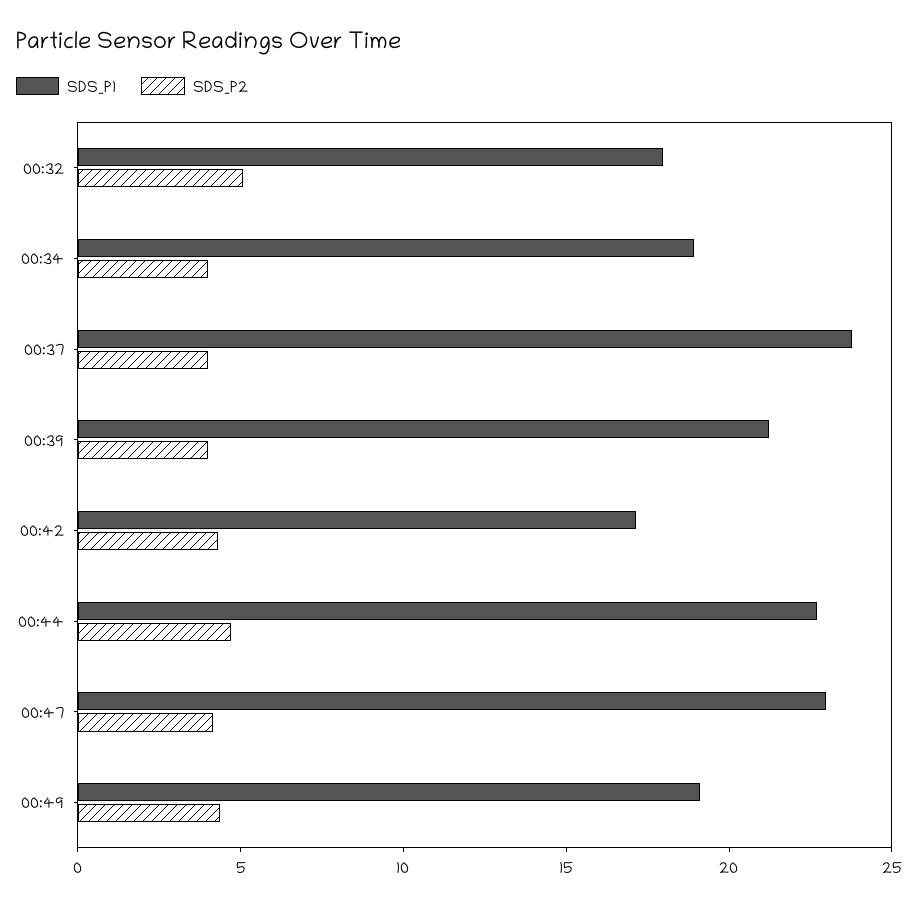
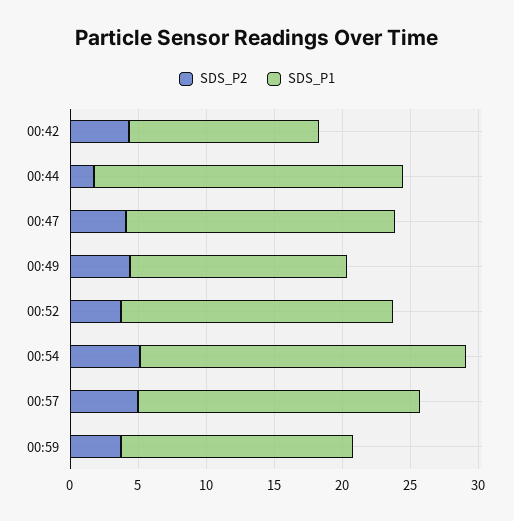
SDS_P1, 00:32: 18 -> none
SDS_P2, 00:32: 5 -> none
SDS_P1, 00:34: 19 -> none
SDS_P2, 00:34: 4 -> none
SDS_P1, 00:37: 24 -> none
SDS_P2, 00:37: 4 -> none
SDS_P1, 00:39: 21 -> none
SDS_P2, 00:39: 4 -> none
SDS_P1, 00:42: 17 -> 14
SDS_P2, 00:44: 5 -> 2
SDS_P1, 00:47: 23 -> 20
SDS_P1, 00:49: 19 -> 16
SDS_P2, 00:52: none -> 4
SDS_P1, 00:52: none -> 20
SDS_P2, 00:54: none -> 5
SDS_P1, 00:54: none -> 24
SDS_P2, 00:57: none -> 5
SDS_P1, 00:57: none -> 21
SDS_P2, 00:59: none -> 4
SDS_P1, 00:59: none -> 17

